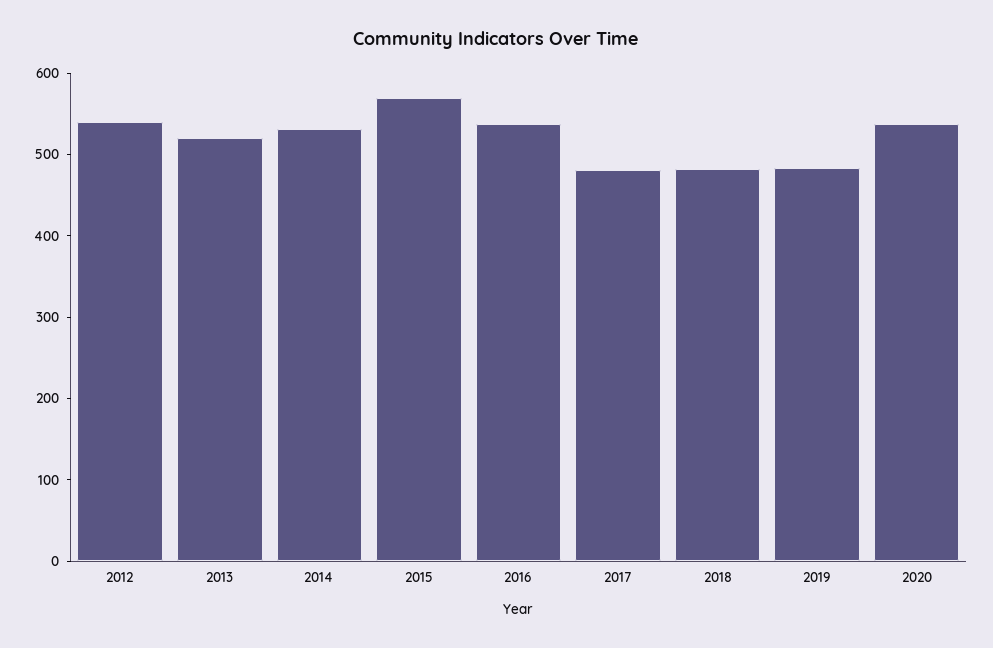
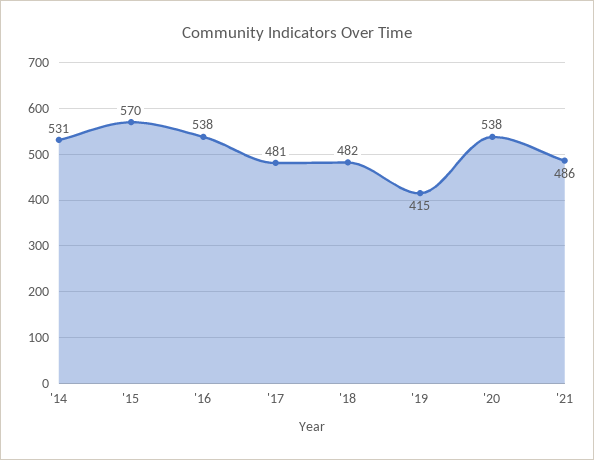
2012: 540 -> none
2013: 520 -> none
2019: 480 -> 415
'21: none -> 486

